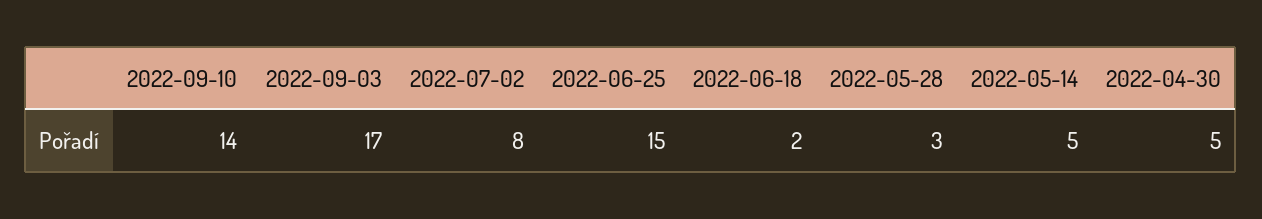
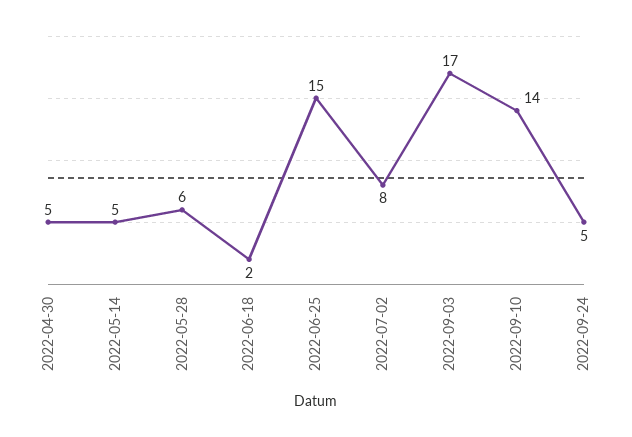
2022-05-28: 3 -> 6
2022-09-24: none -> 5

